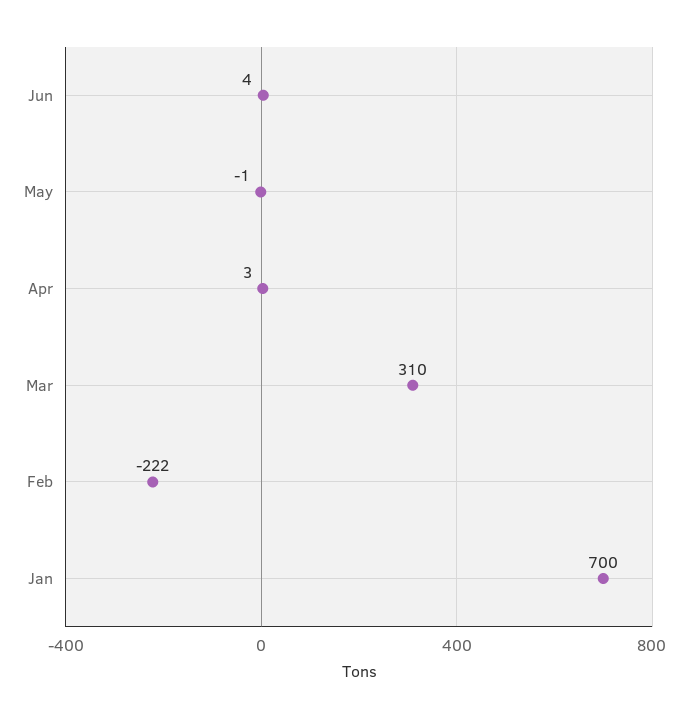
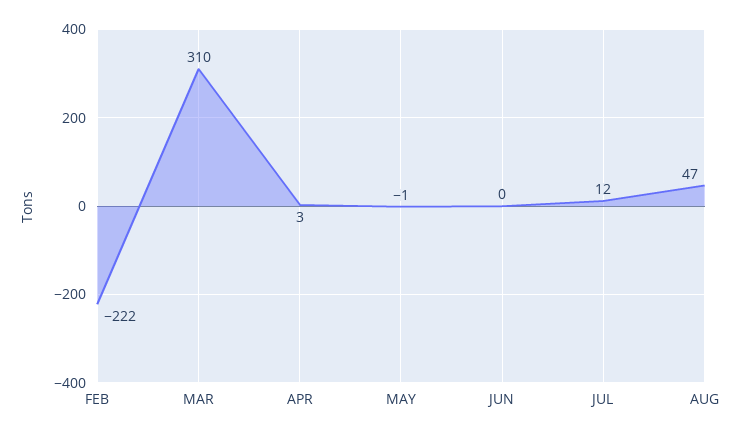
Jun: 4 -> 0
Jan: 700 -> none
JUL: none -> 12
AUG: none -> 47

